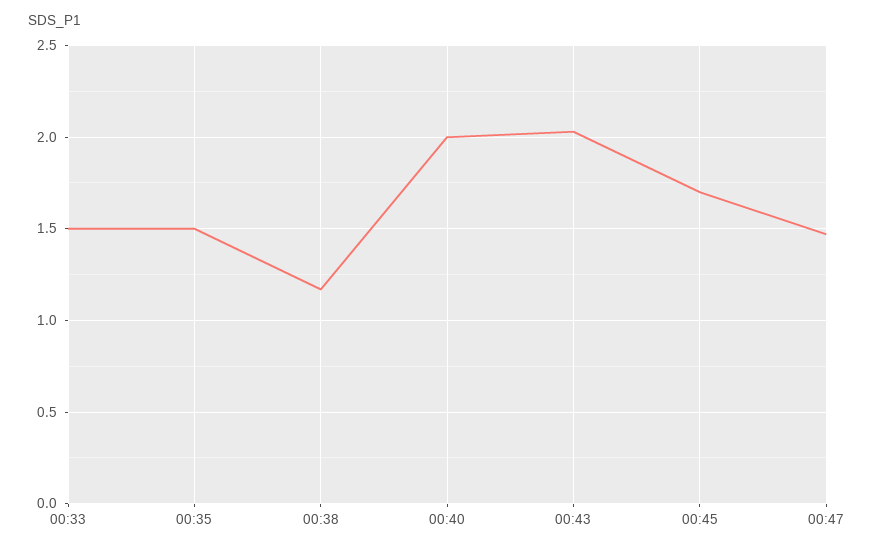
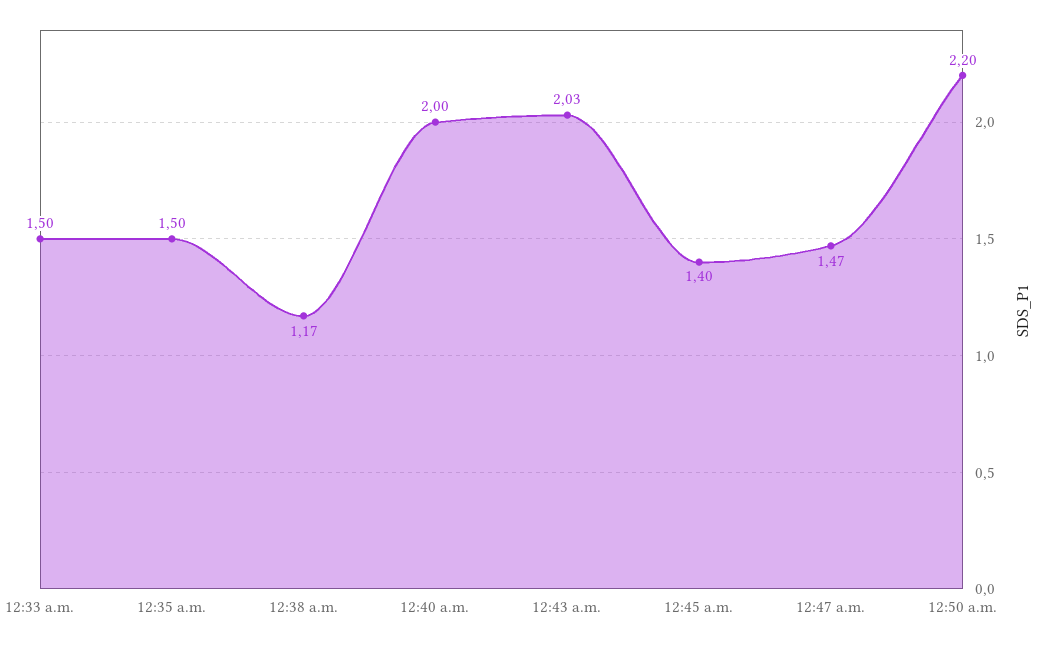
00:45: 1.7 -> 1.4
12:50 a.m.: none -> 2.2

